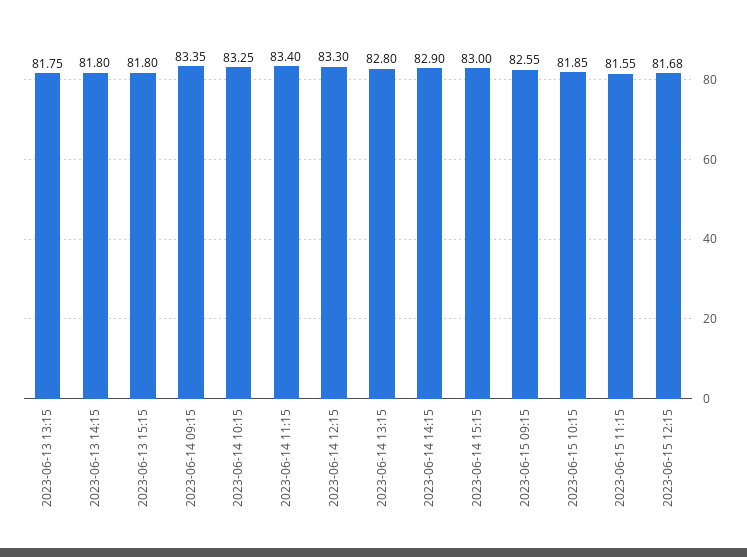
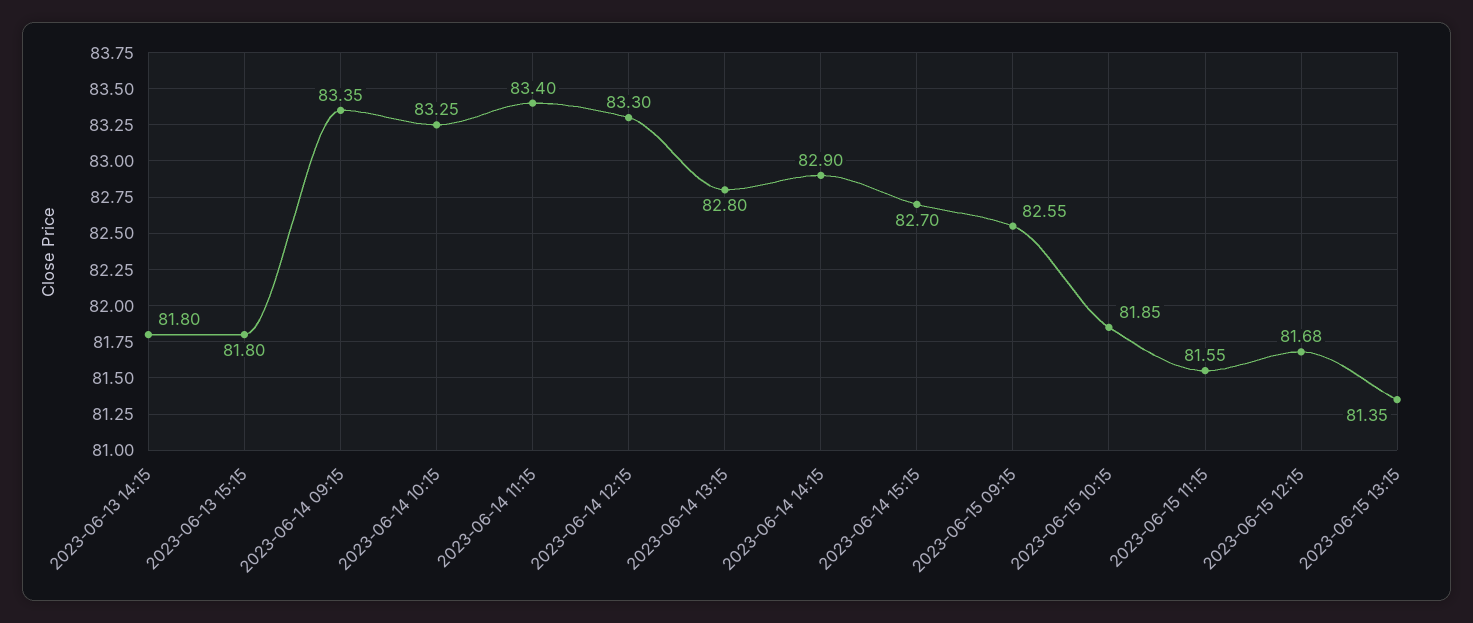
2023-06-13 13:15: 81.75 -> none
2023-06-14 15:15: 83 -> 82.7
2023-06-15 13:15: none -> 81.35

